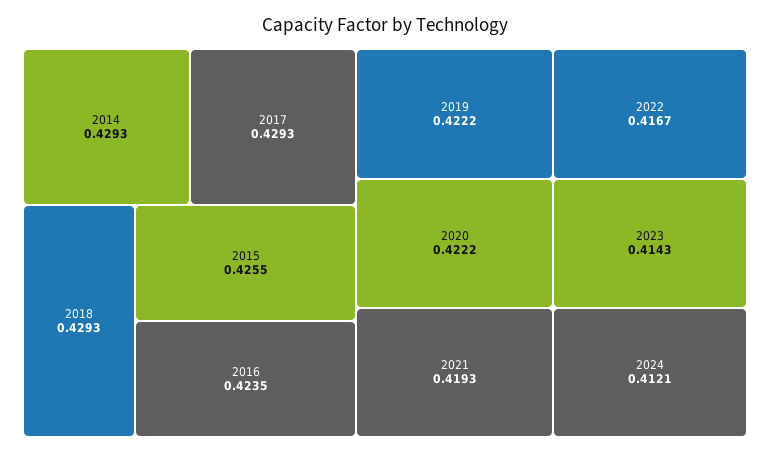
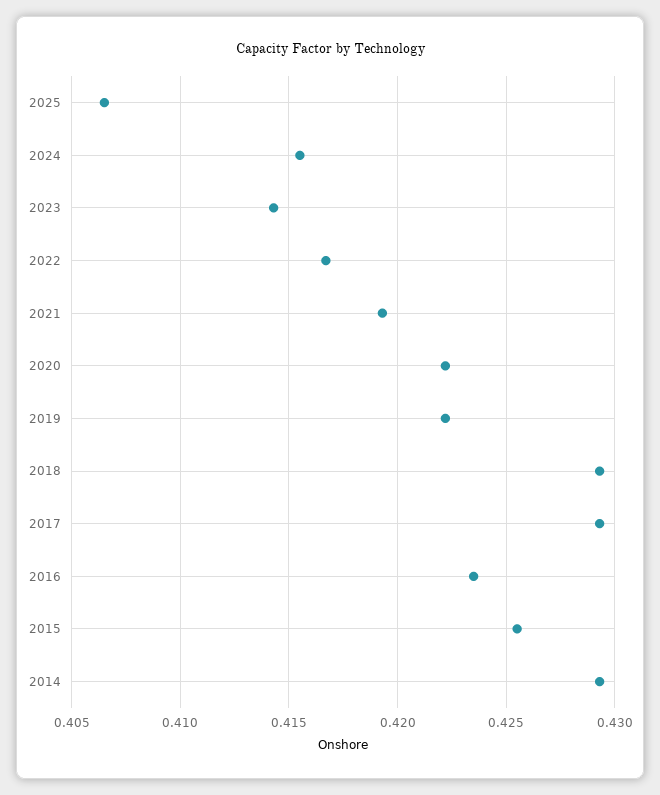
2024: 0.4121 -> 0.4155
2025: none -> 0.4065

